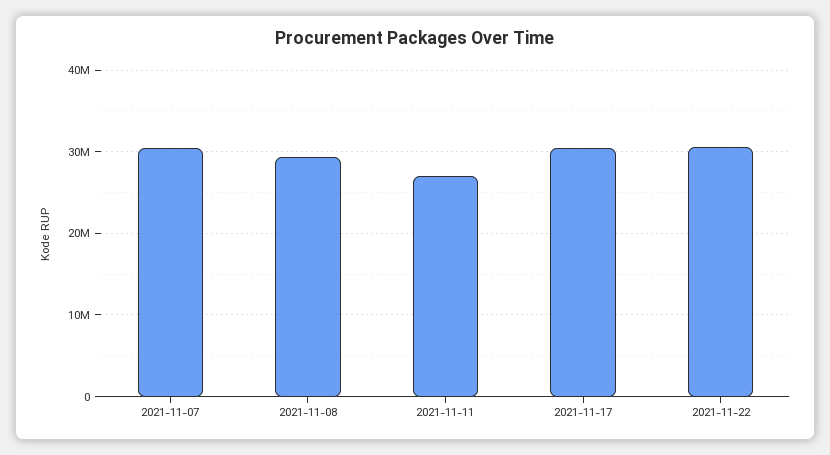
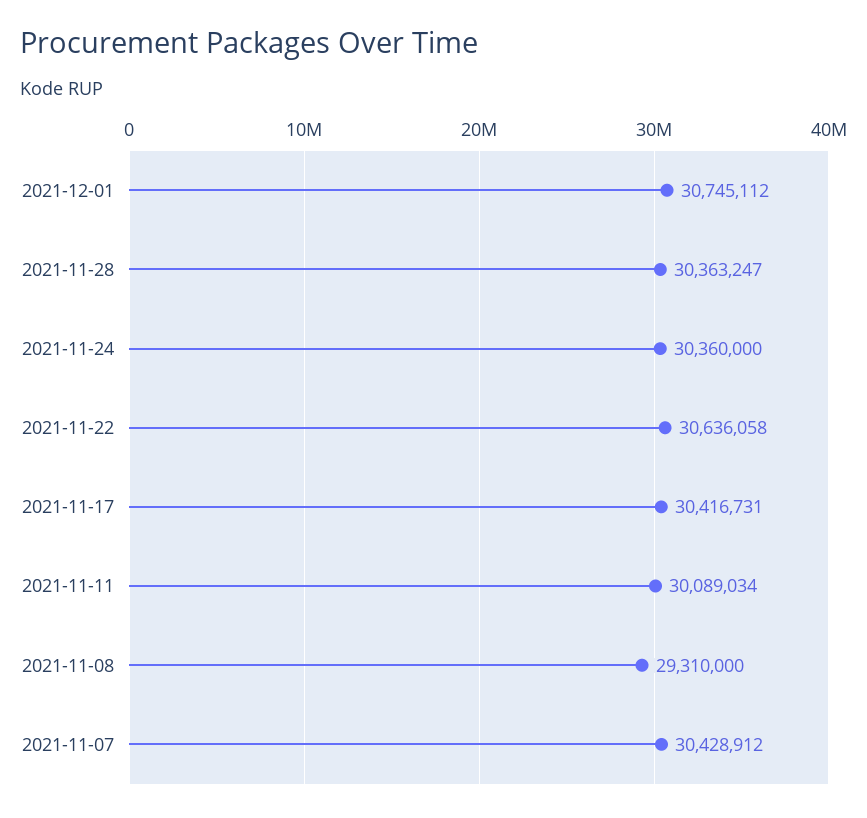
2021-11-11: 27000000 -> 30089034
2021-12-01: none -> 30745112
2021-11-28: none -> 30363247
2021-11-24: none -> 30360000

